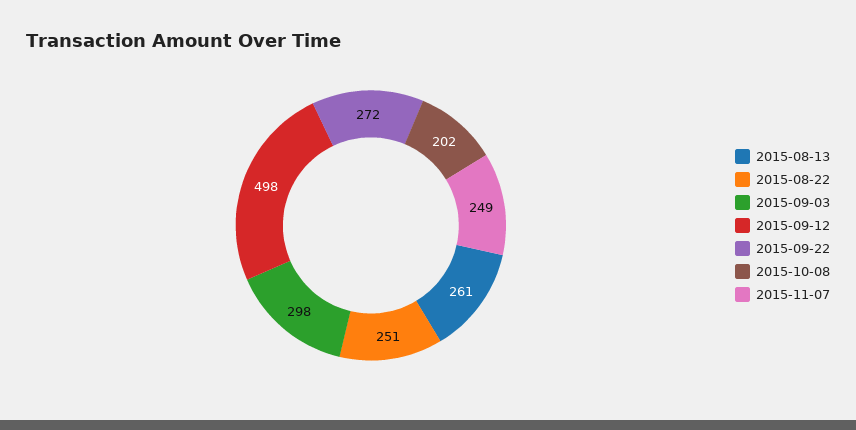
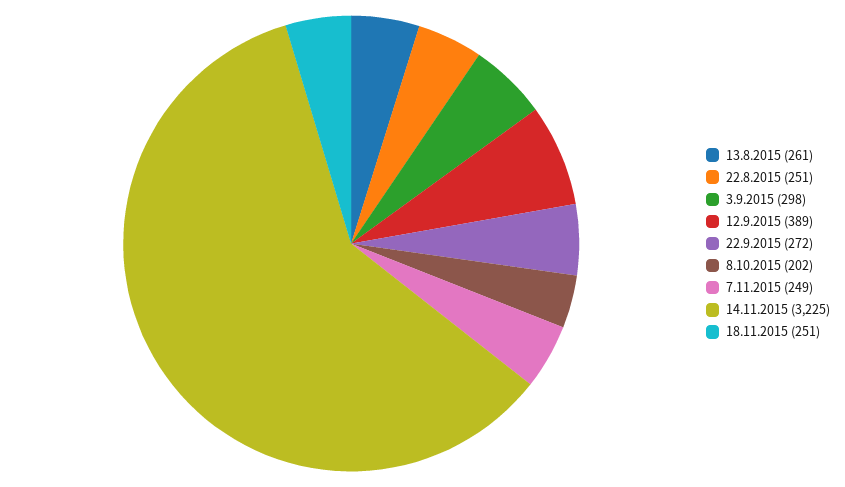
2015-09-12: 498 -> 389
14.11.2015: none -> 3225
18.11.2015: none -> 251

